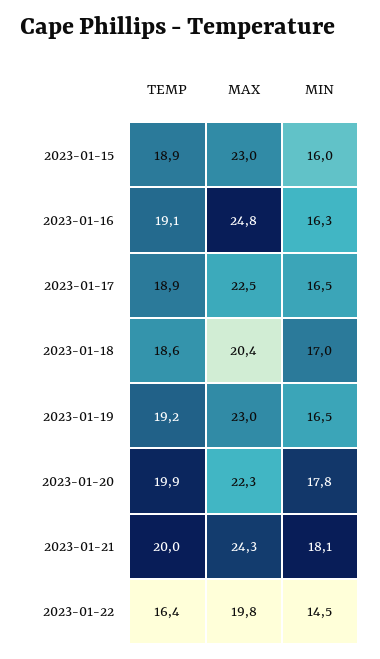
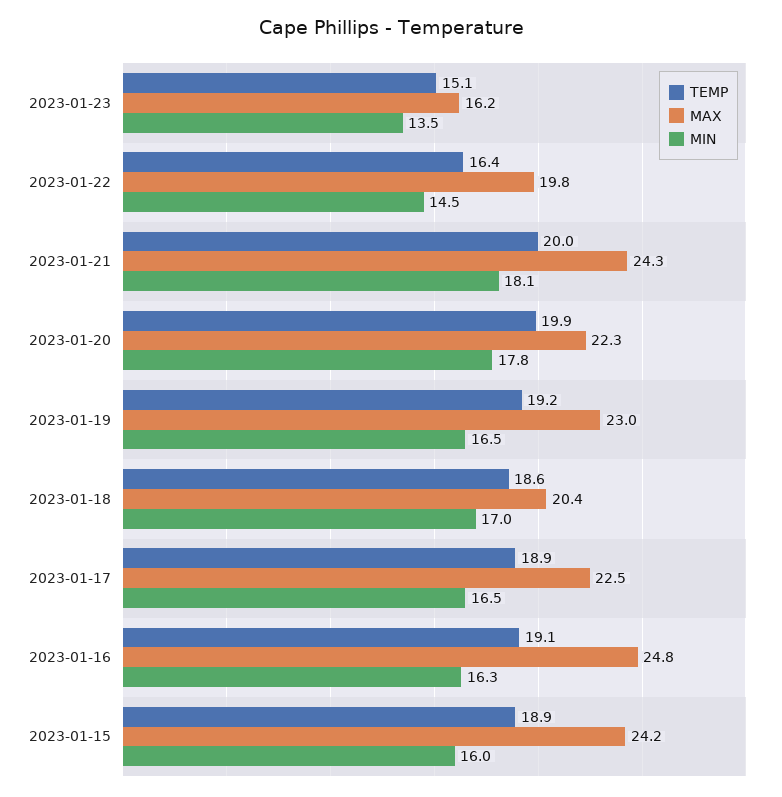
MAX, 2023-01-15: 23 -> 24.2
TEMP, 2023-01-23: none -> 15.1
MAX, 2023-01-23: none -> 16.2
MIN, 2023-01-23: none -> 13.5

